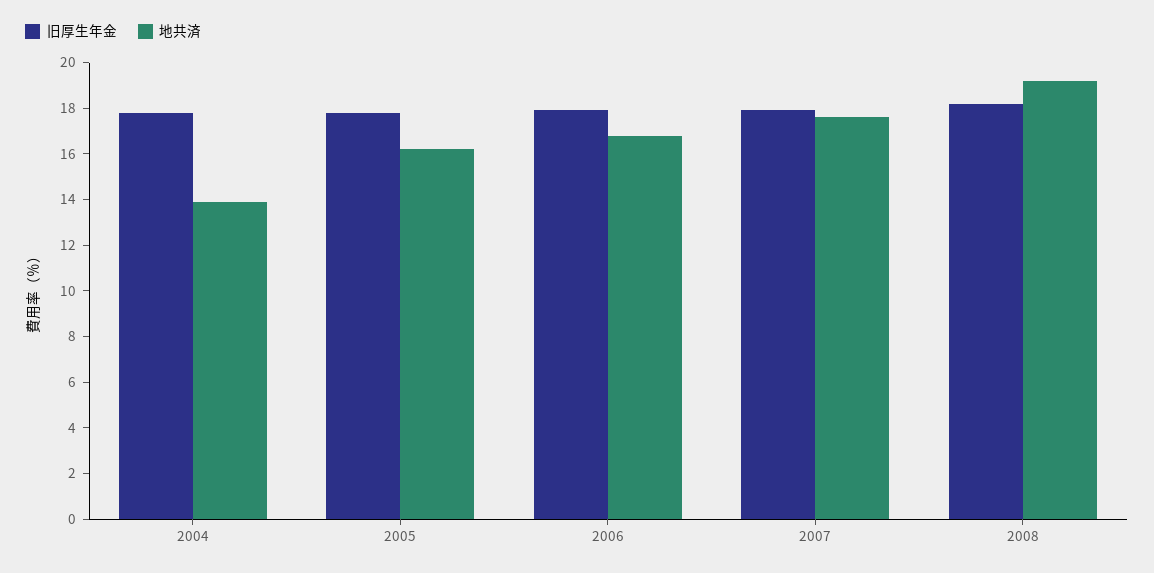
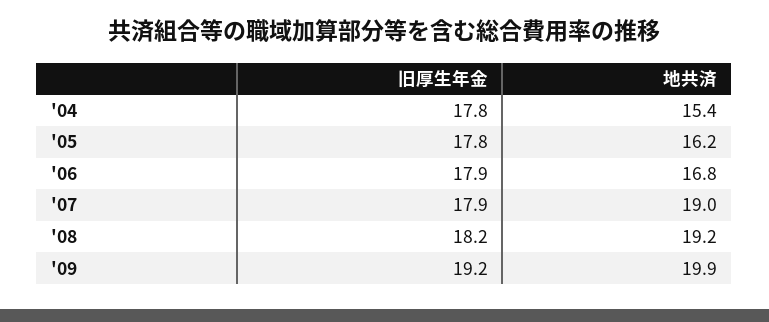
地共済, 2004: 14 -> 15.4
地共済, 2007: 17.5 -> 19
旧厚生年金, '09: none -> 19.2
地共済, '09: none -> 19.9

